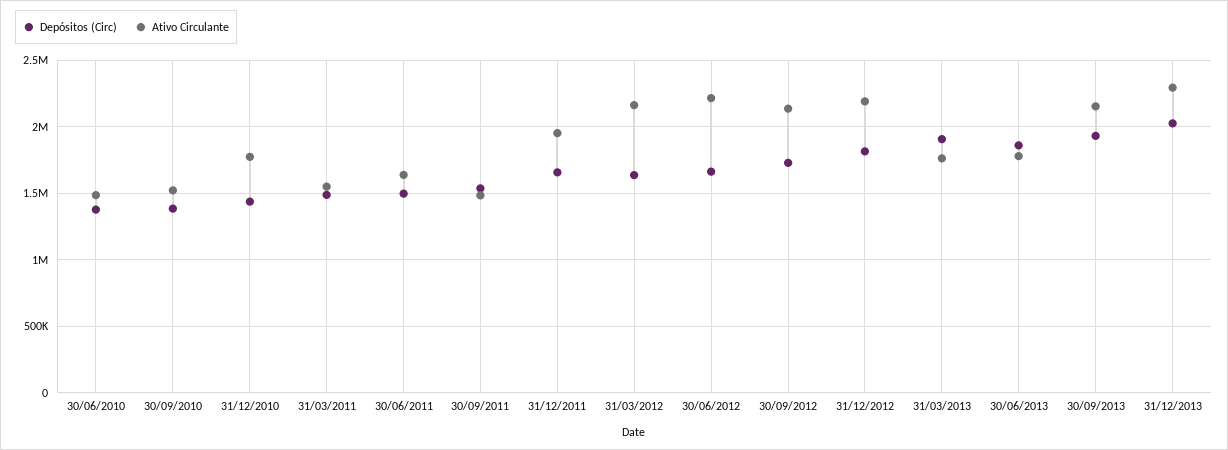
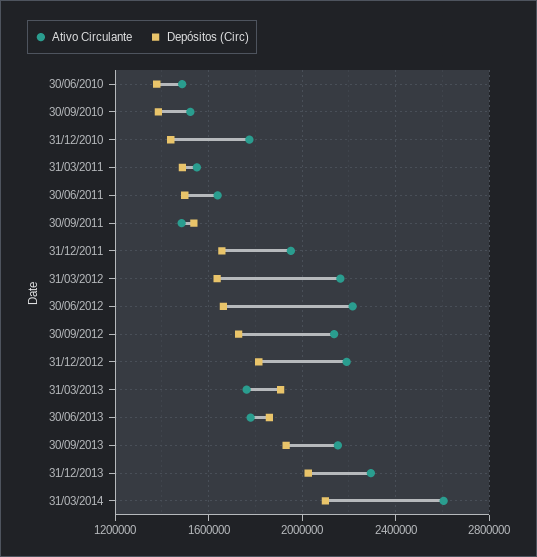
Ativo Circulante, 31/03/2014: none -> 2600000
Depósitos (Circ), 31/03/2014: none -> 2100000

